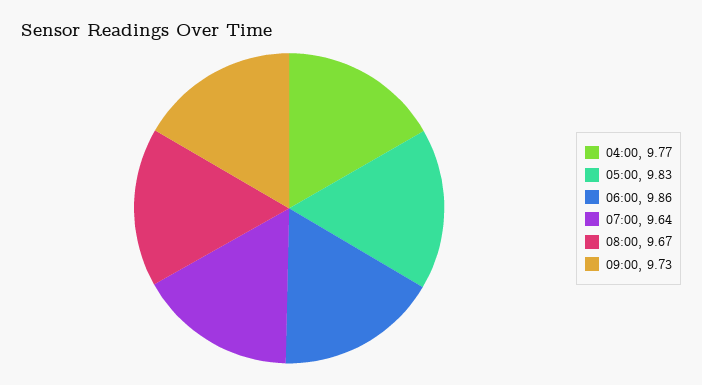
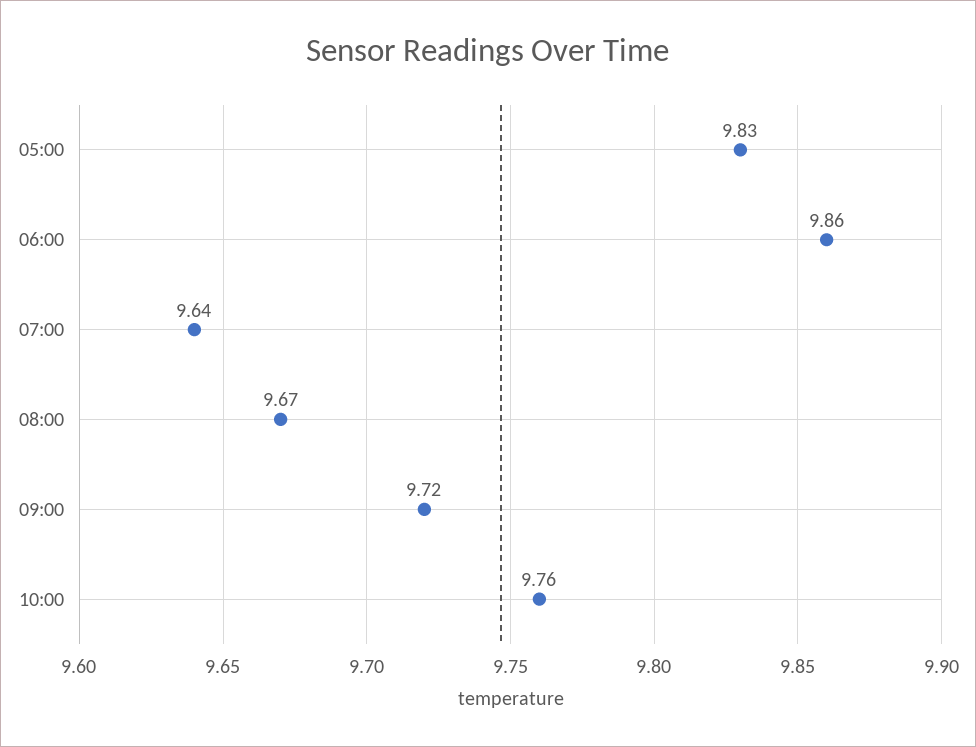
04:00: 9.77 -> none
09:00: 9.73 -> 9.72
10:00: none -> 9.76

